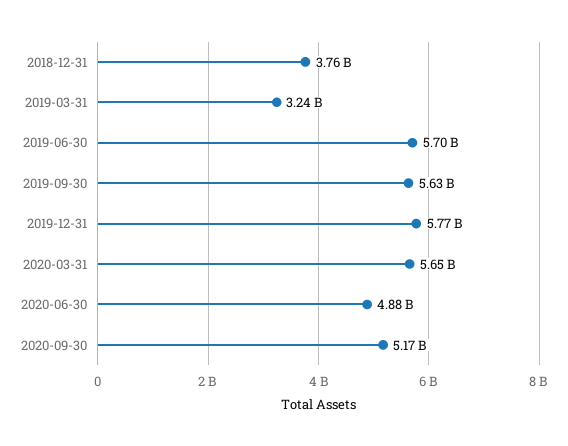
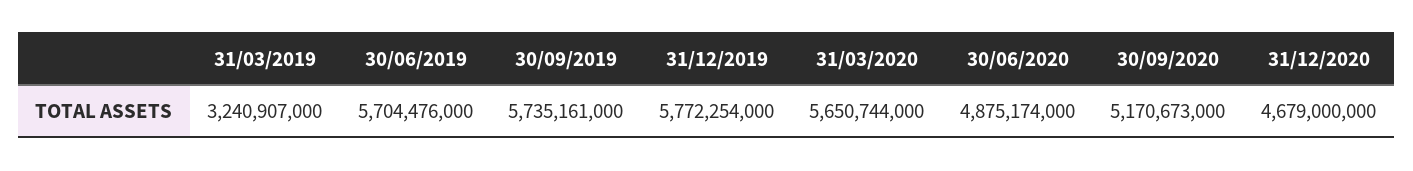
2018-12-31: 3760000000 -> none
2019-09-30: 5630000000 -> 5735161000
31/12/2020: none -> 4679000000

